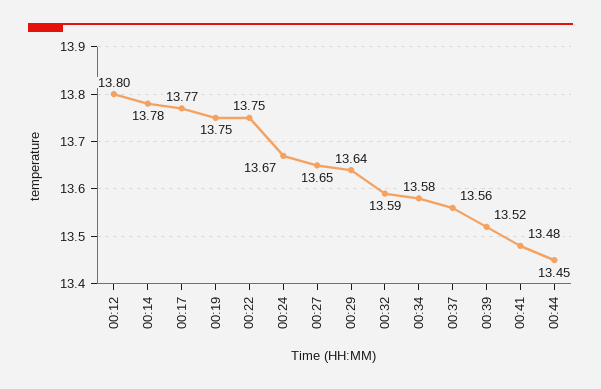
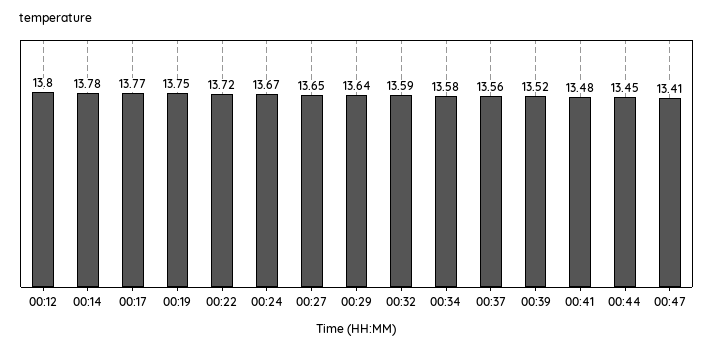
00:22: 13.75 -> 13.72
00:47: none -> 13.41

